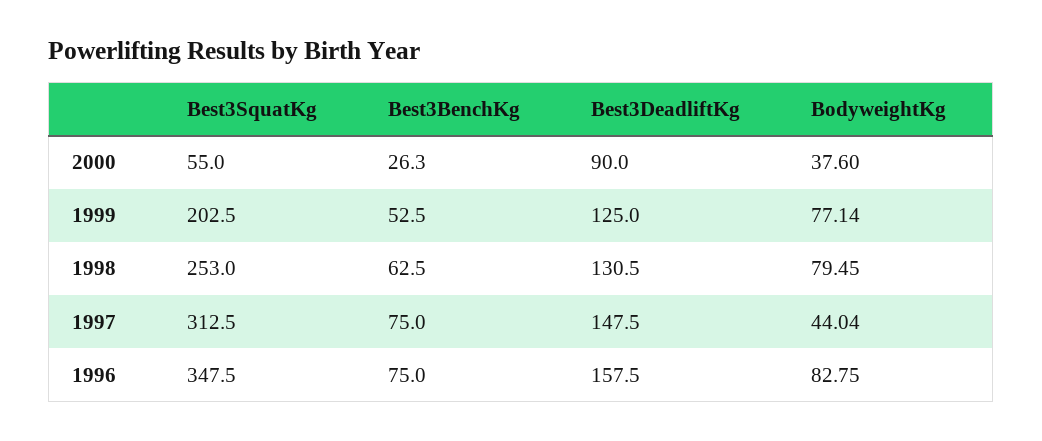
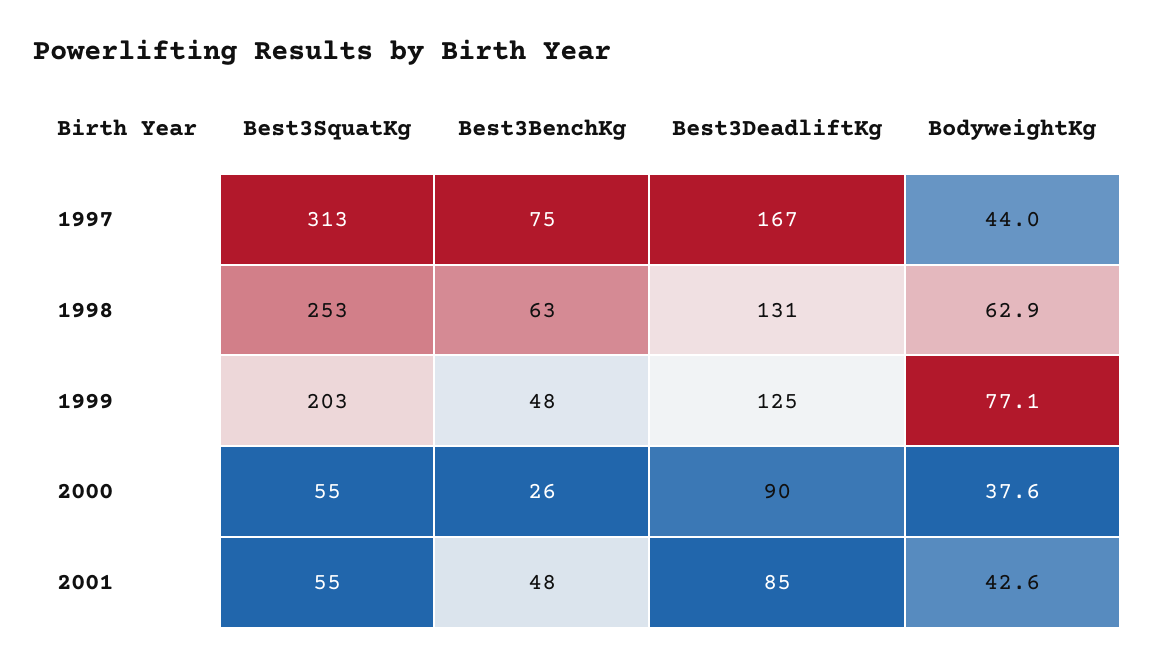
Best3BenchKg, 1999: 52.5 -> 48
BodyweightKg, 1998: 79.45 -> 62.9
Best3DeadliftKg, 1997: 147.5 -> 167
Best3SquatKg, 1996: 347.5 -> none
Best3BenchKg, 1996: 75 -> none
Best3DeadliftKg, 1996: 157.5 -> none
BodyweightKg, 1996: 82.75 -> none
Best3SquatKg, 2001: none -> 55
Best3BenchKg, 2001: none -> 48
Best3DeadliftKg, 2001: none -> 85
BodyweightKg, 2001: none -> 42.6

